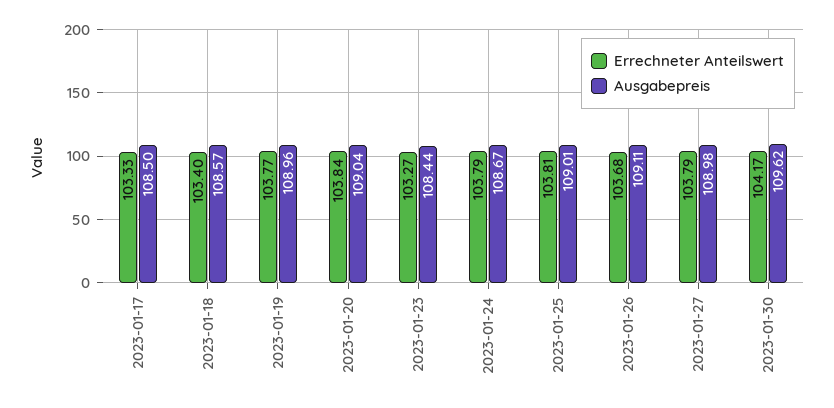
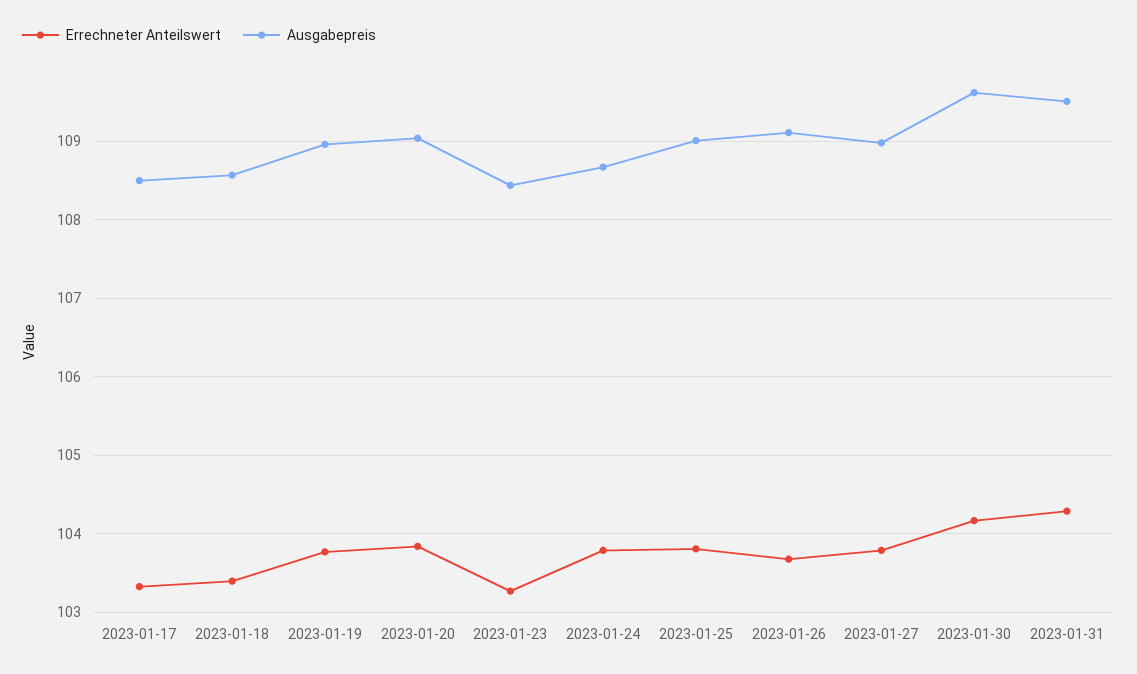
Errechneter Anteilswert, 2023-01-31: none -> 104.3
Ausgabepreis, 2023-01-31: none -> 109.5

